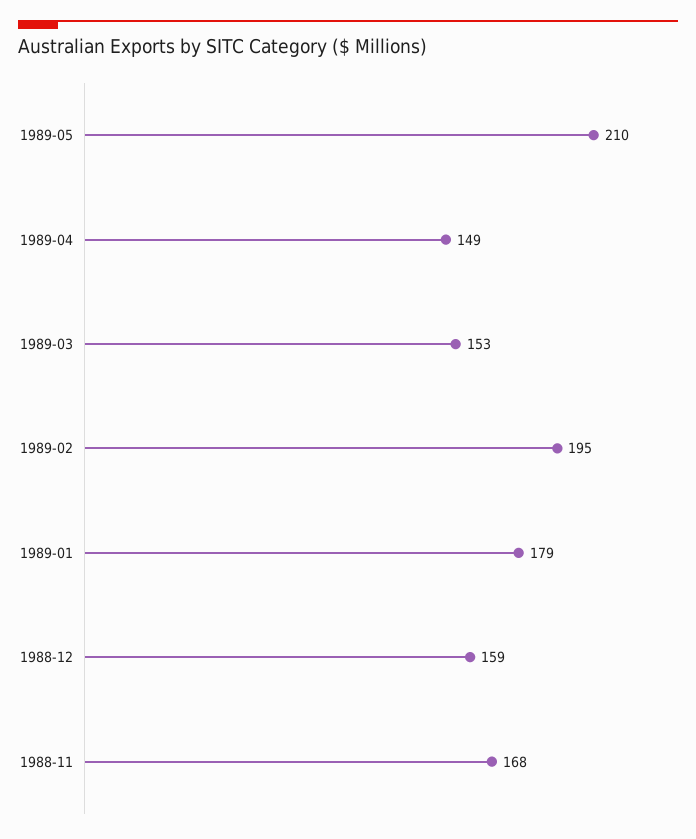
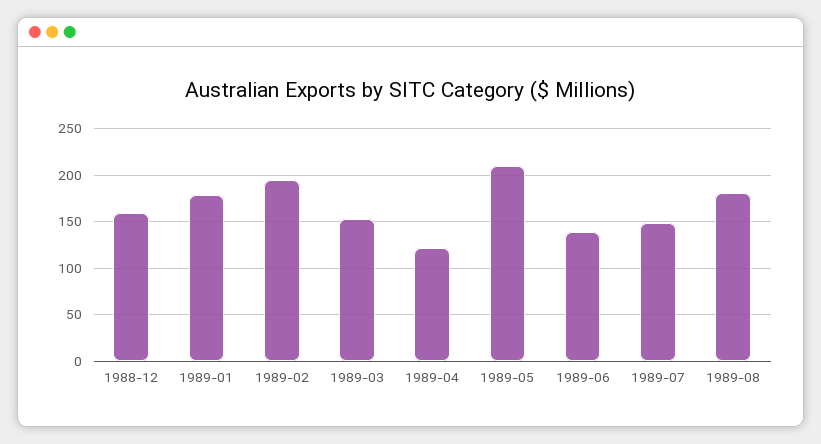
1989-04: 149 -> 120
1988-11: 168 -> none
1989-06: none -> 140
1989-07: none -> 150
1989-08: none -> 180

